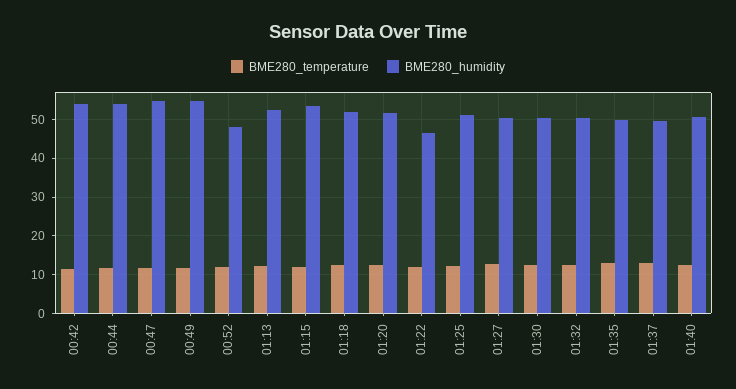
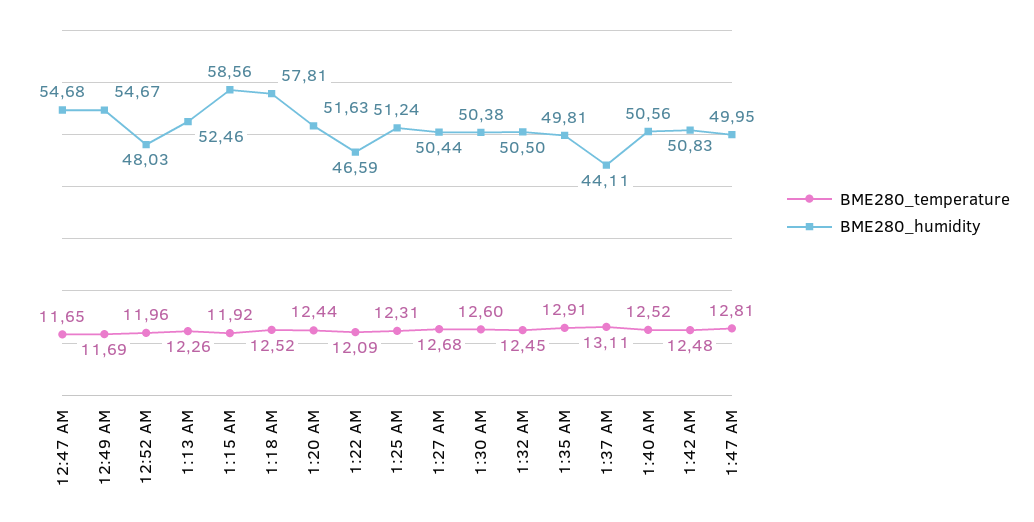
BME280_temperature, 00:42: 12 -> none
BME280_humidity, 00:42: 54 -> none
BME280_temperature, 00:44: 12 -> none
BME280_humidity, 00:44: 54 -> none
BME280_humidity, 01:15: 54 -> 58.56
BME280_humidity, 01:18: 52 -> 57.81
BME280_humidity, 01:37: 50 -> 44.11
BME280_temperature, 1:42 AM: none -> 12.48
BME280_humidity, 1:42 AM: none -> 50.83
BME280_temperature, 1:47 AM: none -> 12.81
BME280_humidity, 1:47 AM: none -> 49.95

